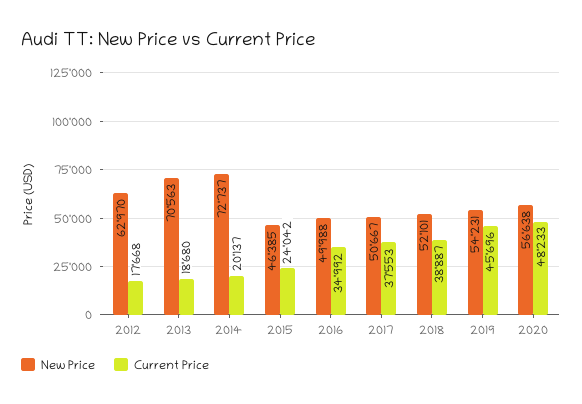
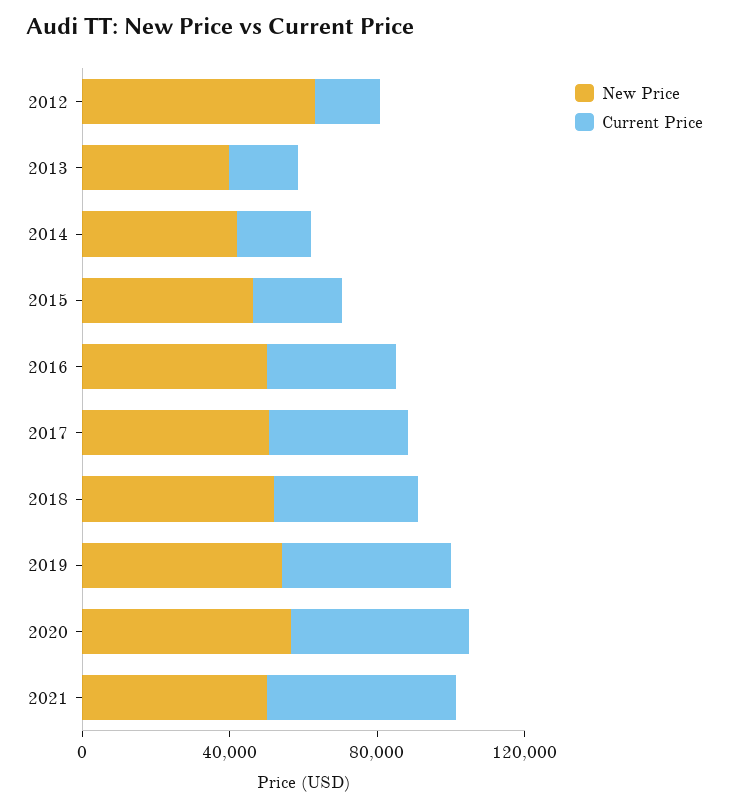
New Price, 2013: 70563 -> 40000
New Price, 2014: 72737 -> 40000
New Price, 2021: none -> 50000
Current Price, 2021: none -> 50000

